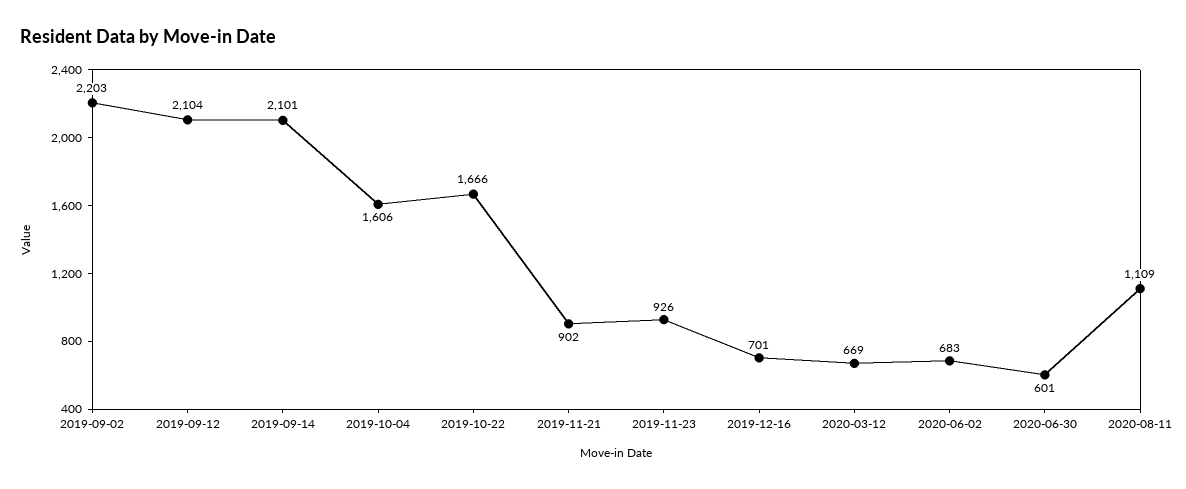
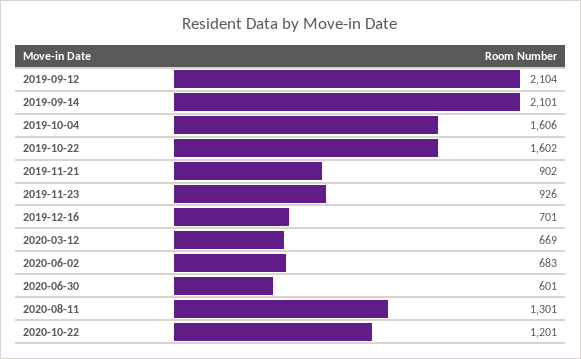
2019-09-02: 2203 -> none
2019-10-22: 1666 -> 1602
2020-08-11: 1109 -> 1301
2020-10-22: none -> 1201

